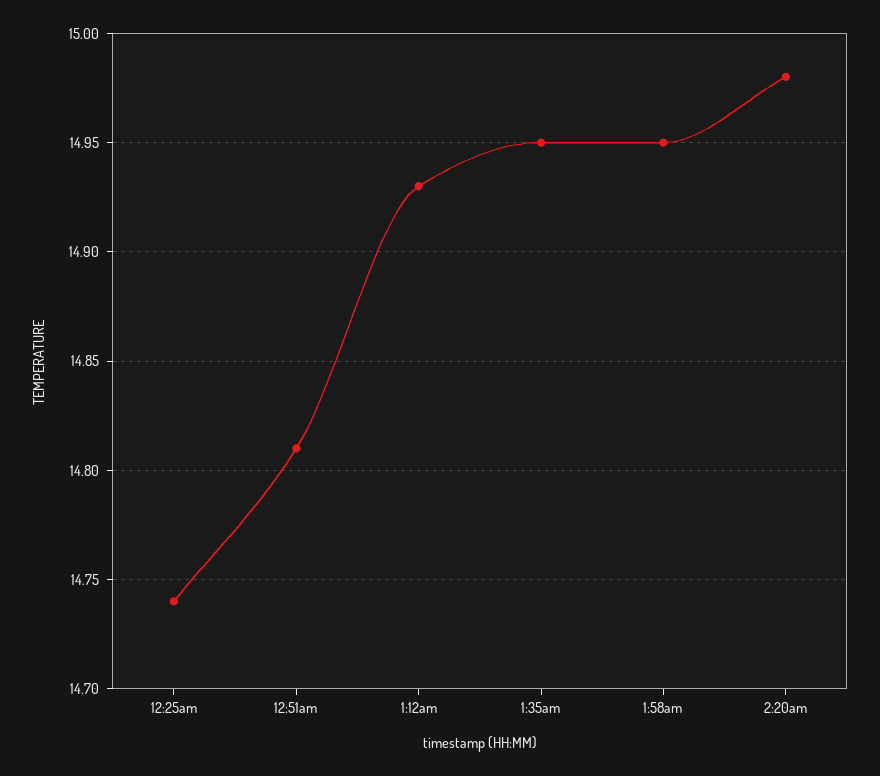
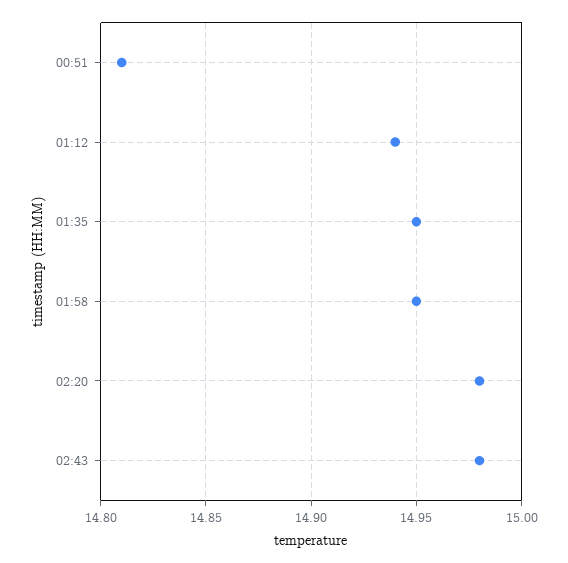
12:25am: 14.74 -> none
1:12am: 14.93 -> 14.94
02:43: none -> 14.98

